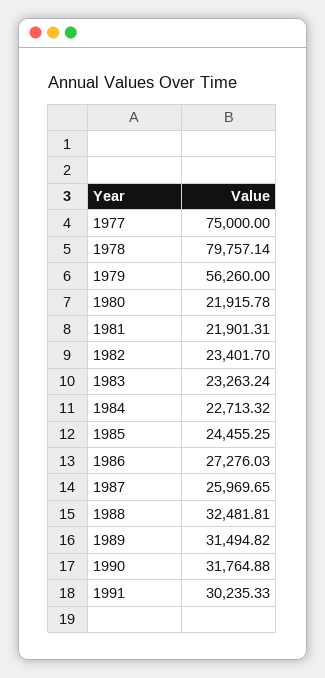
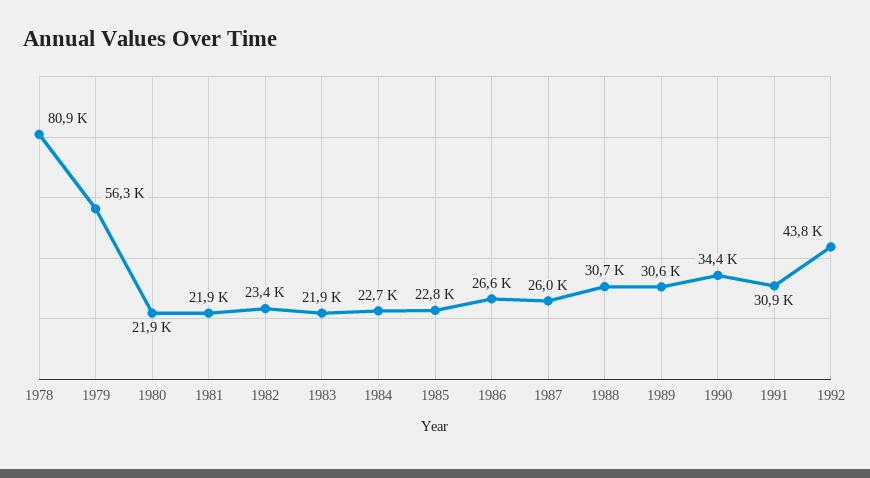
1977: 75000 -> none
1978: 79757.14 -> 80900
1983: 23263.24 -> 21900
1985: 24455.25 -> 22800
1986: 27276.03 -> 26600
1988: 32481.81 -> 30700
1989: 31494.82 -> 30600
1990: 31764.88 -> 34400
1991: 30235.33 -> 30900
1992: none -> 43800

